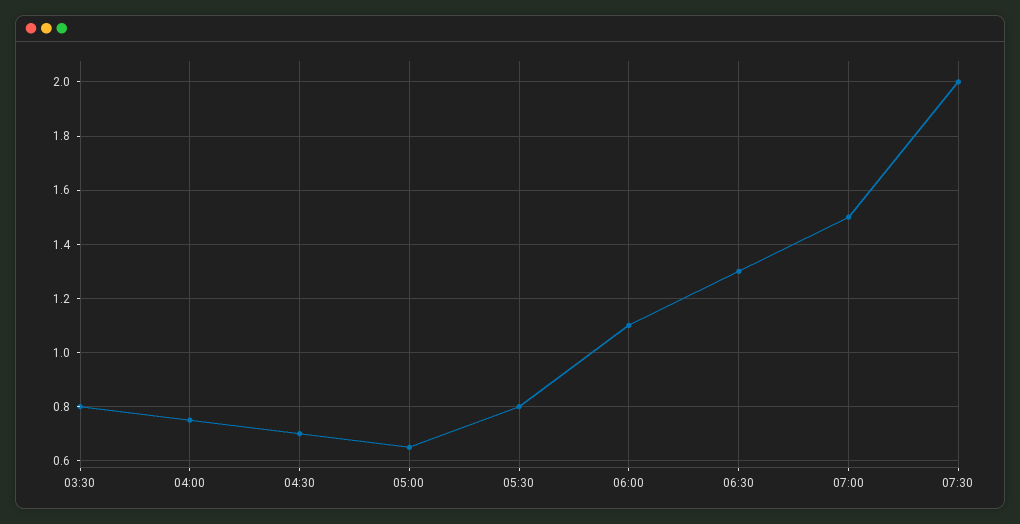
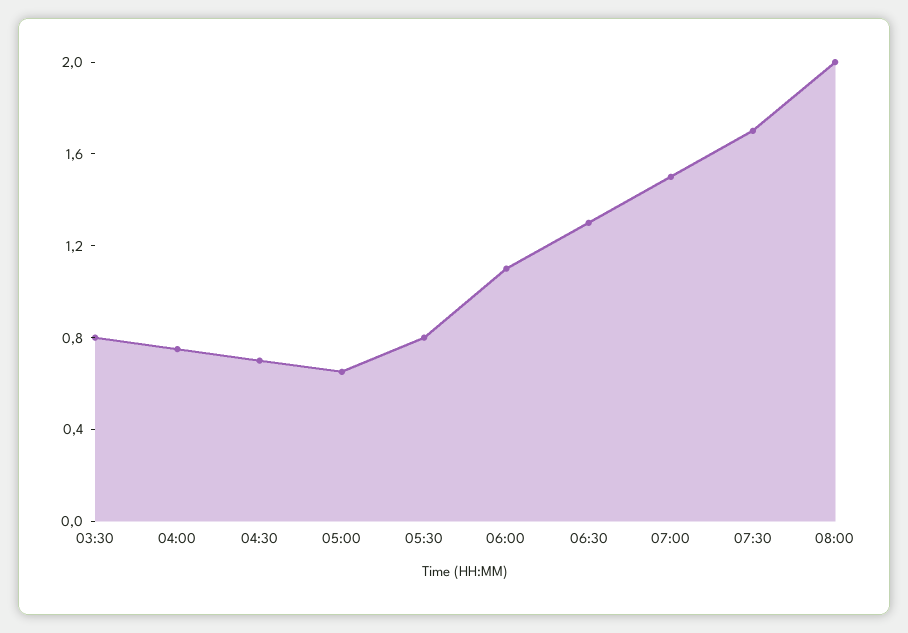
07:30: 2 -> 1.7
08:00: none -> 2

